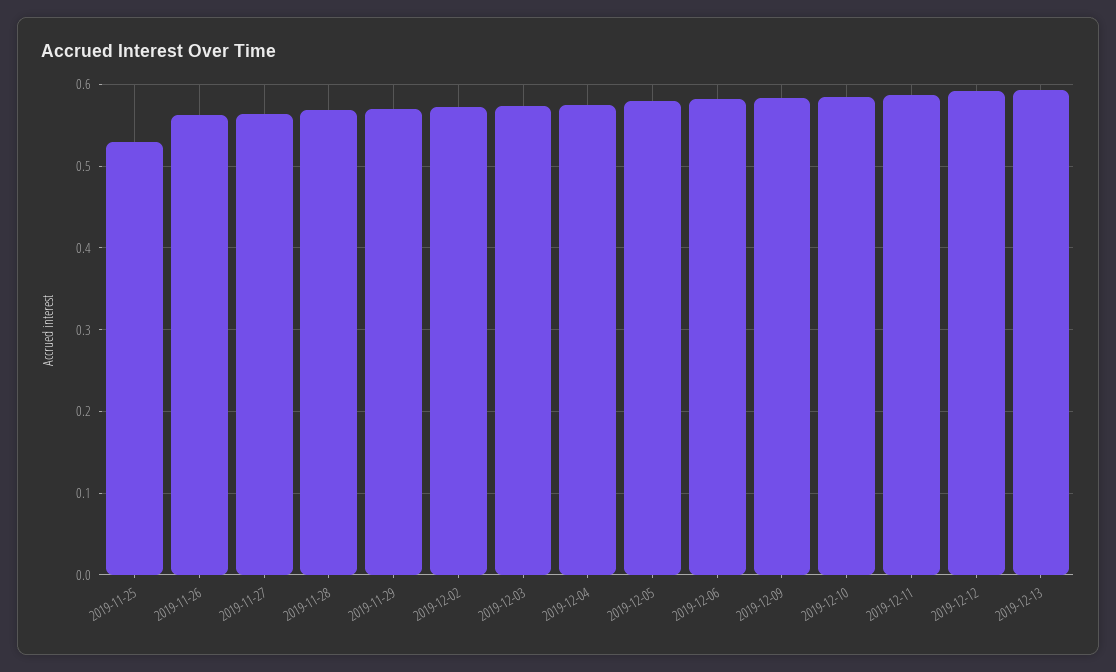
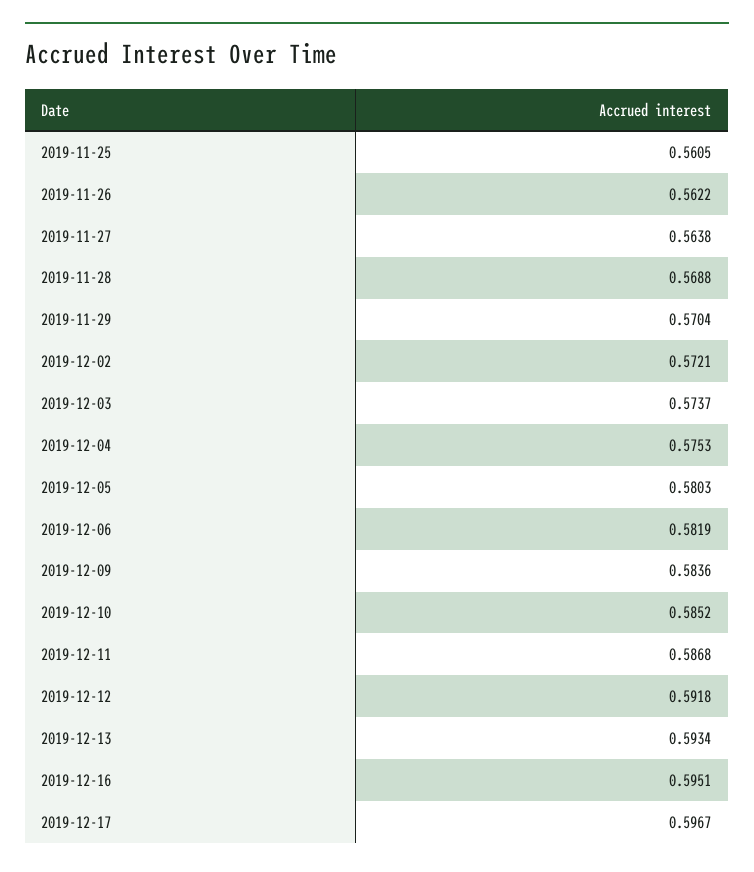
2019-11-25: 0.53 -> 0.5605
2019-12-16: none -> 0.5951
2019-12-17: none -> 0.5967

